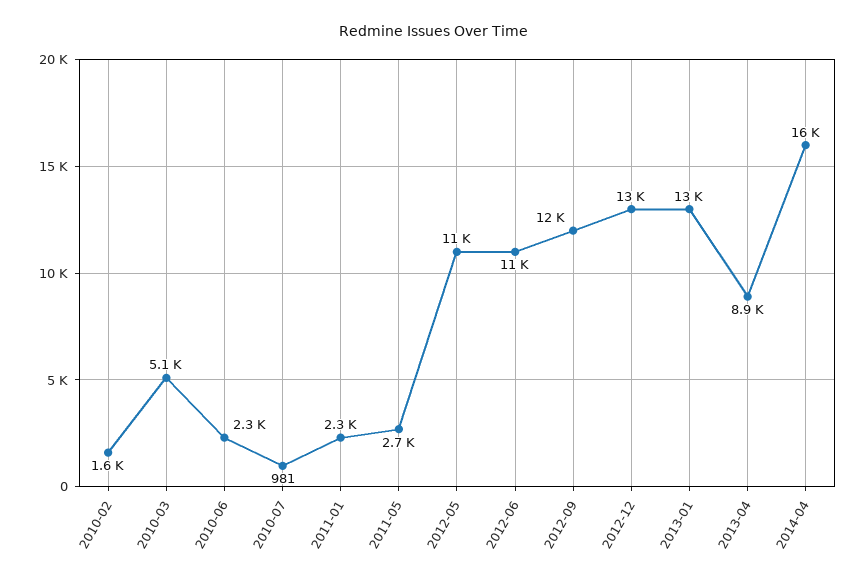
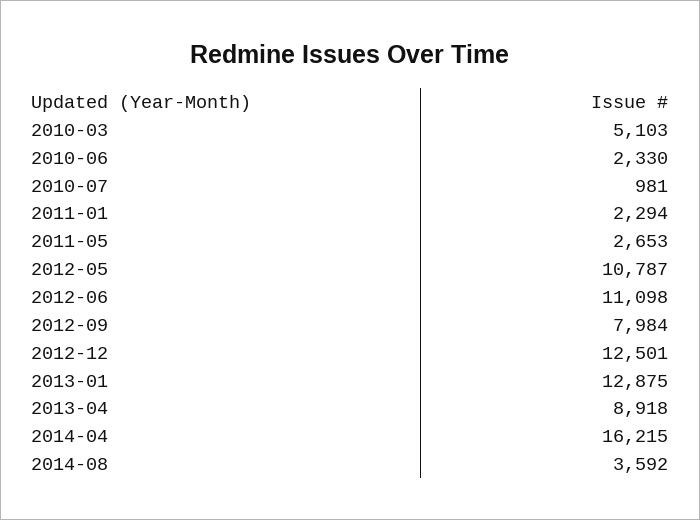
2010-02: 1600 -> none
2012-09: 12000 -> 7984
2014-08: none -> 3592

